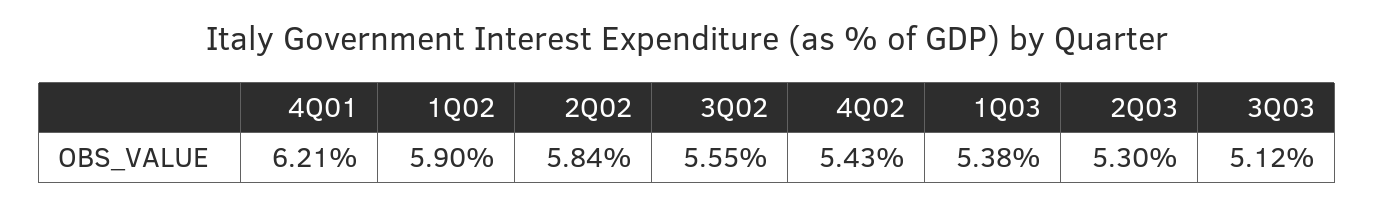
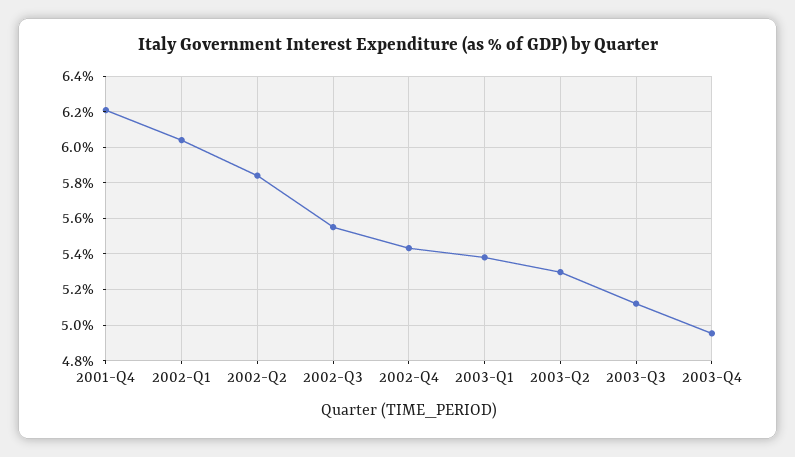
1Q02: 5.9 -> 6.05
2003-Q4: none -> 4.95

